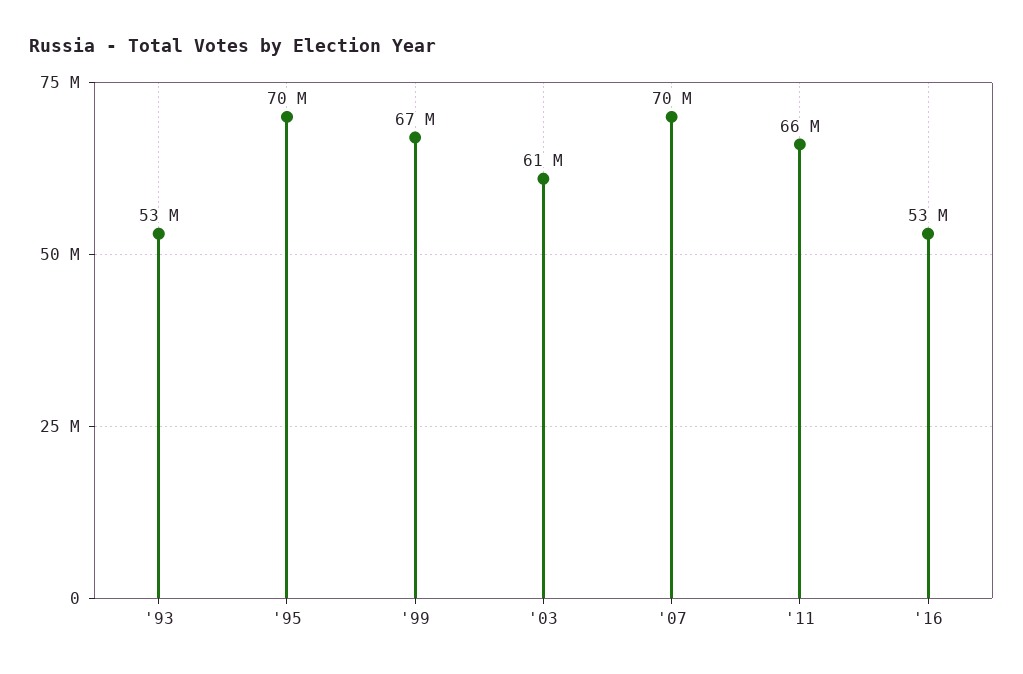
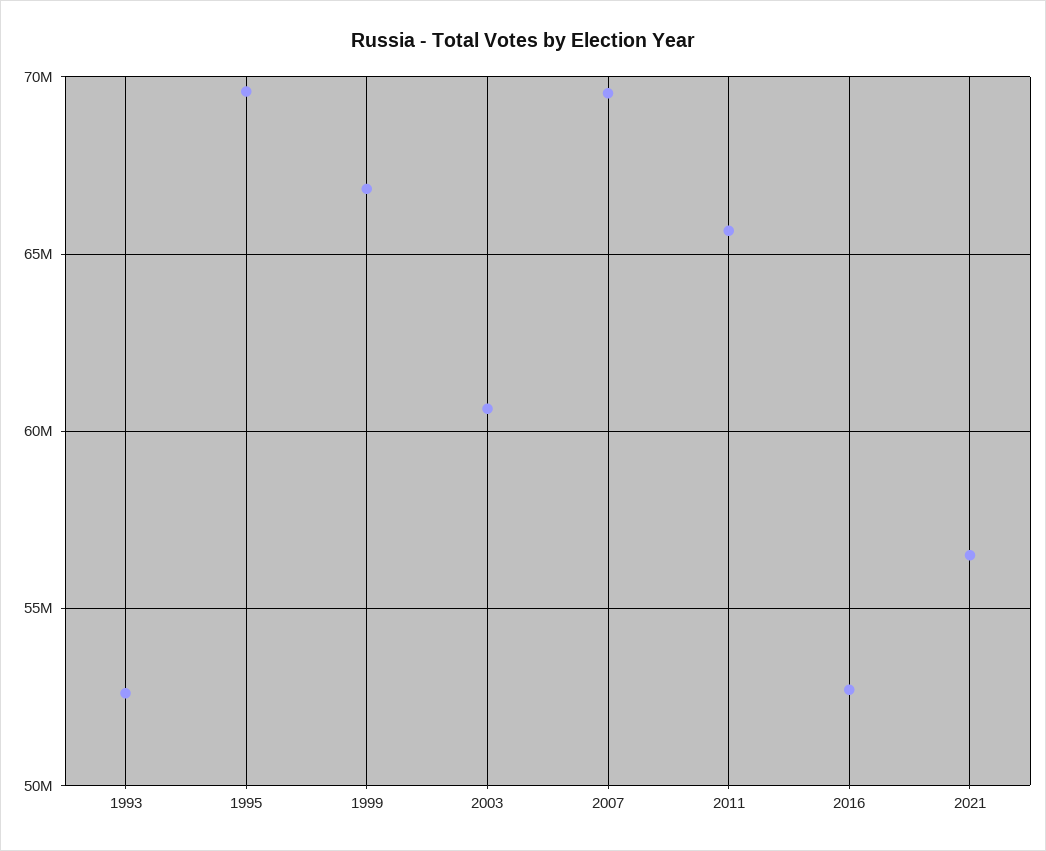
2021: none -> 56500000

